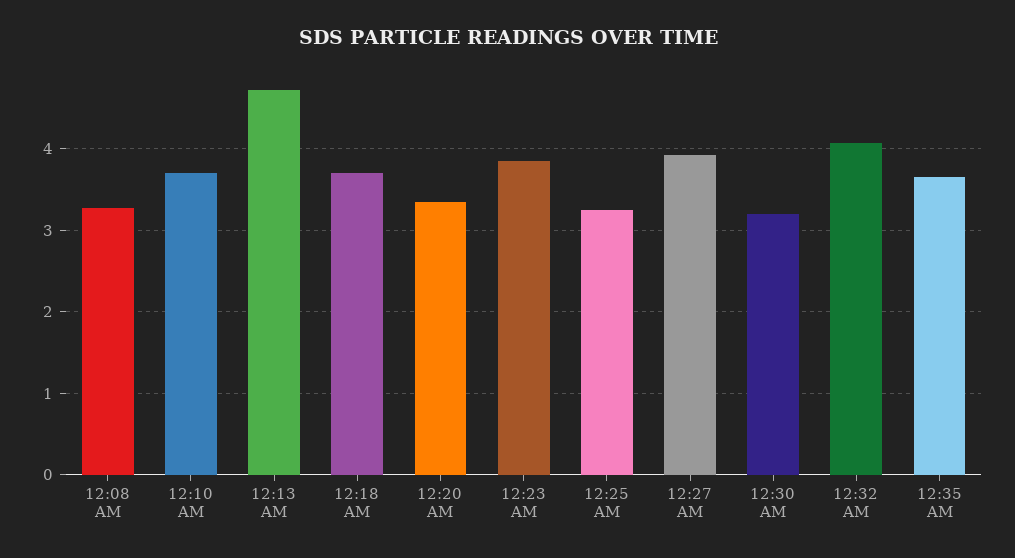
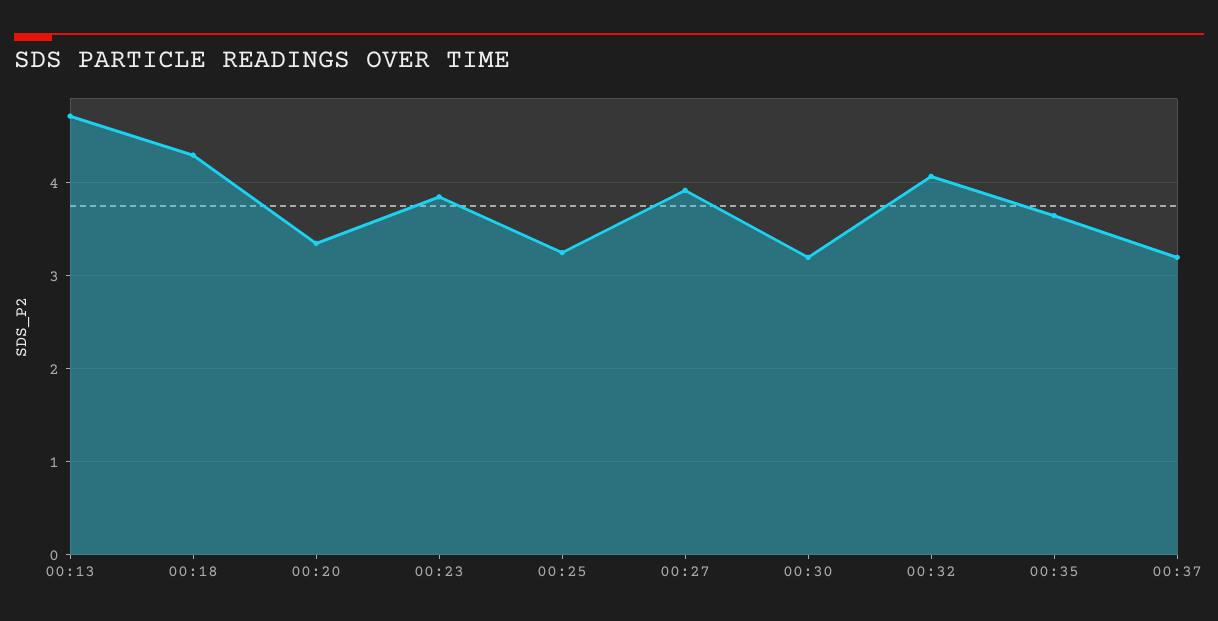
12:08 AM: 3.3 -> none
12:10 AM: 3.7 -> none
12:18 AM: 3.7 -> 4.3
00:37: none -> 3.2

